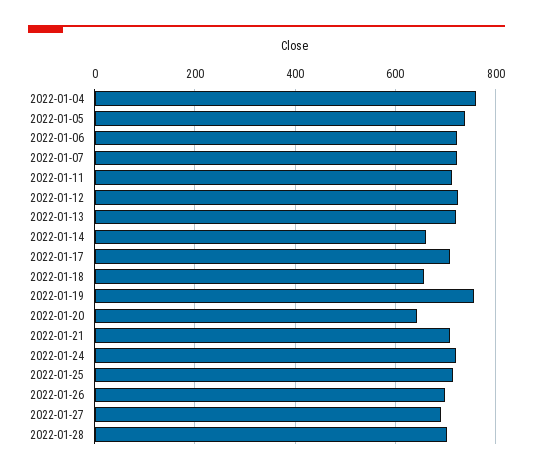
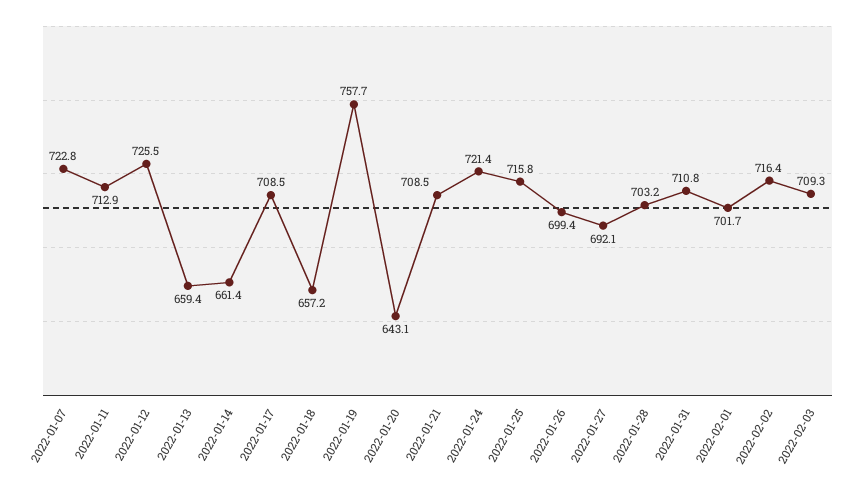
2022-01-04: 760 -> none
2022-01-05: 740 -> none
2022-01-06: 720 -> none
2022-01-13: 720 -> 659.4
2022-01-31: none -> 710.8
2022-02-01: none -> 701.7
2022-02-02: none -> 716.4
2022-02-03: none -> 709.3

